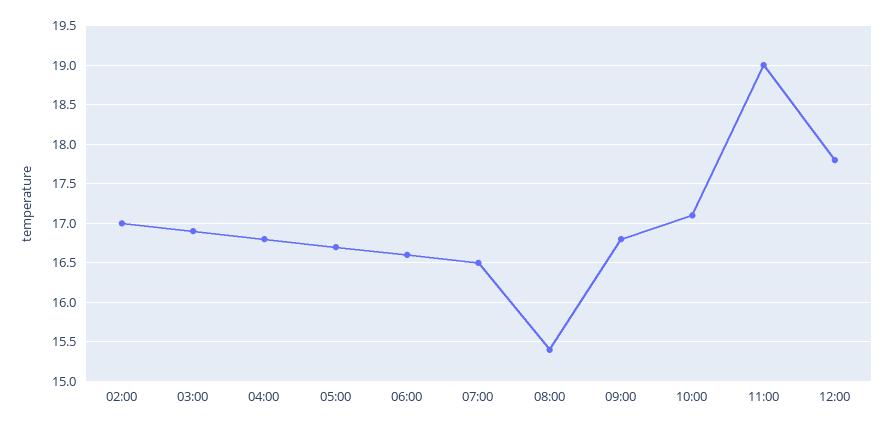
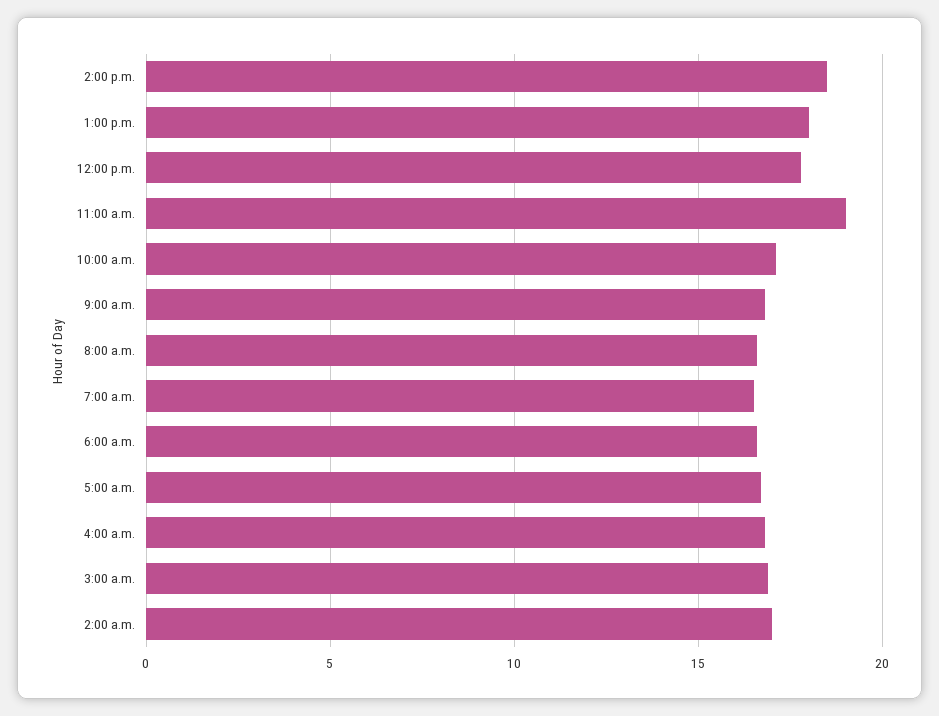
08:00: 15.4 -> 16.5
2:00 p.m.: none -> 18.5
1:00 p.m.: none -> 18

